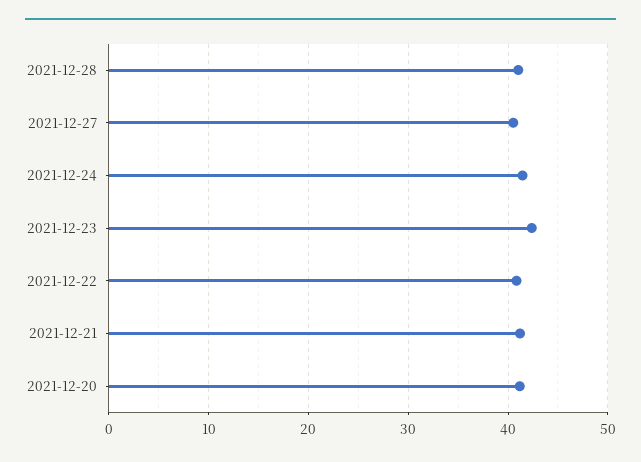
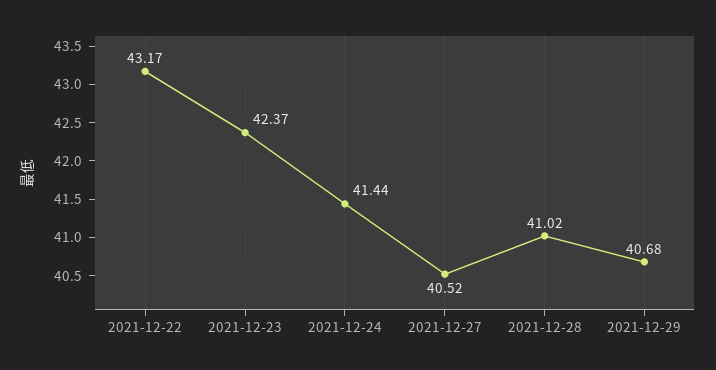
2021-12-22: 41 -> 43.17
2021-12-21: 41 -> none
2021-12-20: 41 -> none
2021-12-29: none -> 40.68

